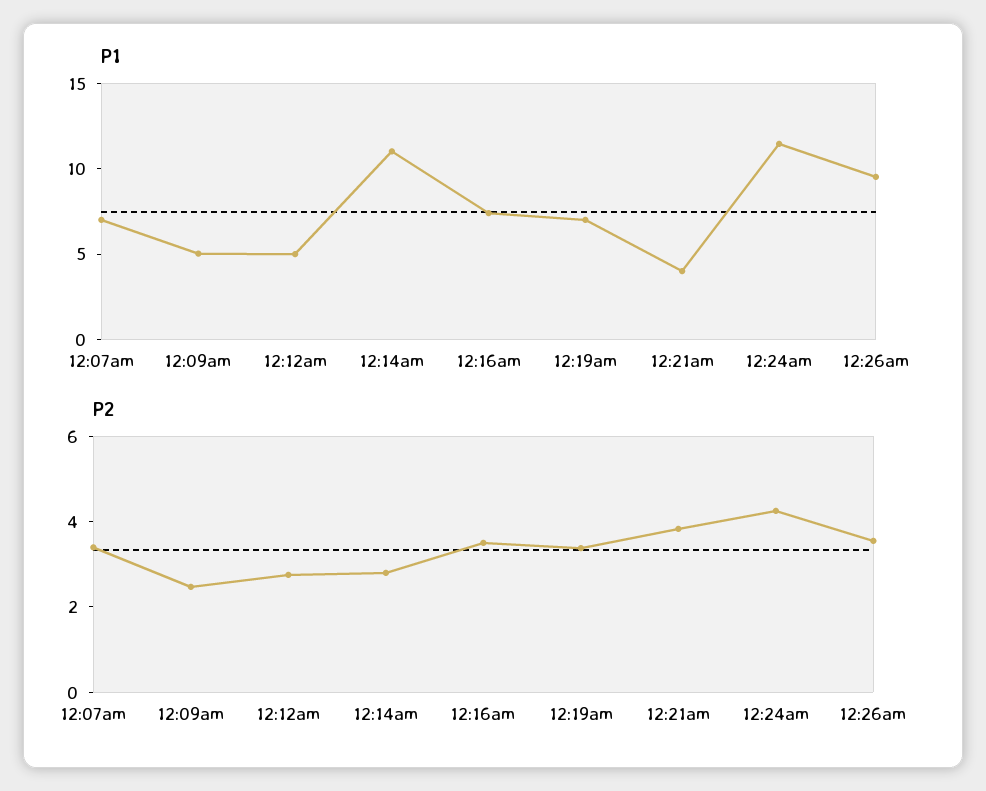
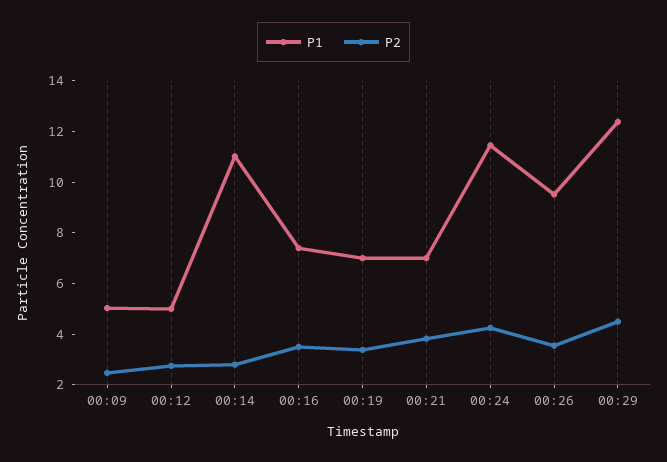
P1, 12:07am: 7 -> none
P1, 12:21am: 4 -> 7
P2, 12:07am: 3.5 -> none
P1, 00:29: none -> 12.5
P2, 00:29: none -> 4.5

